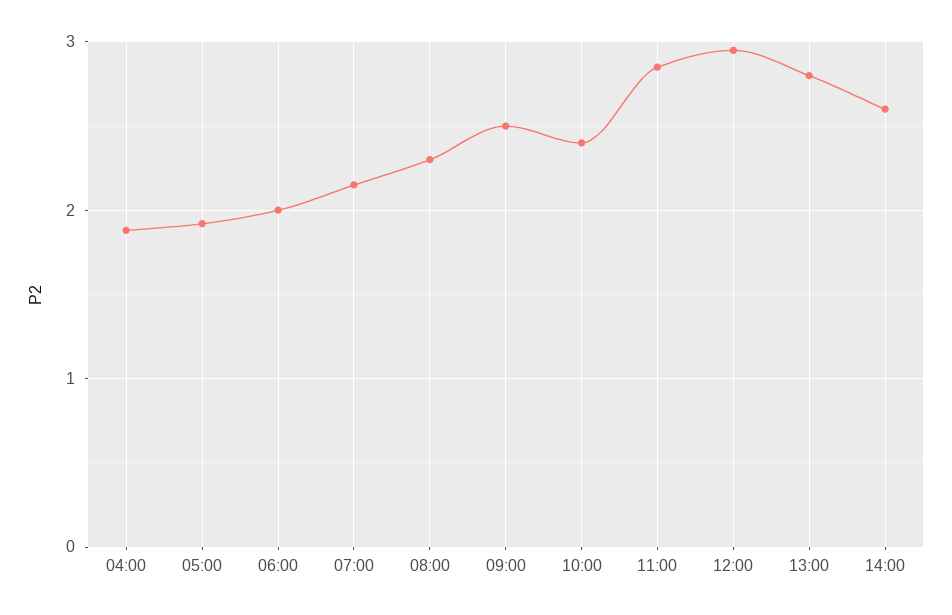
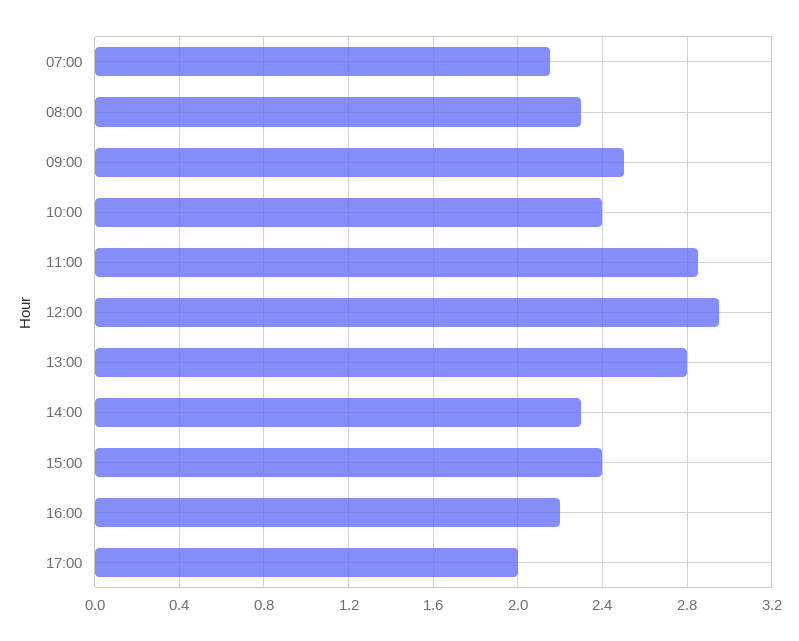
04:00: 1.9 -> none
05:00: 1.9 -> none
06:00: 2 -> none
14:00: 2.6 -> 2.3
15:00: none -> 2.4
16:00: none -> 2.2
17:00: none -> 2

